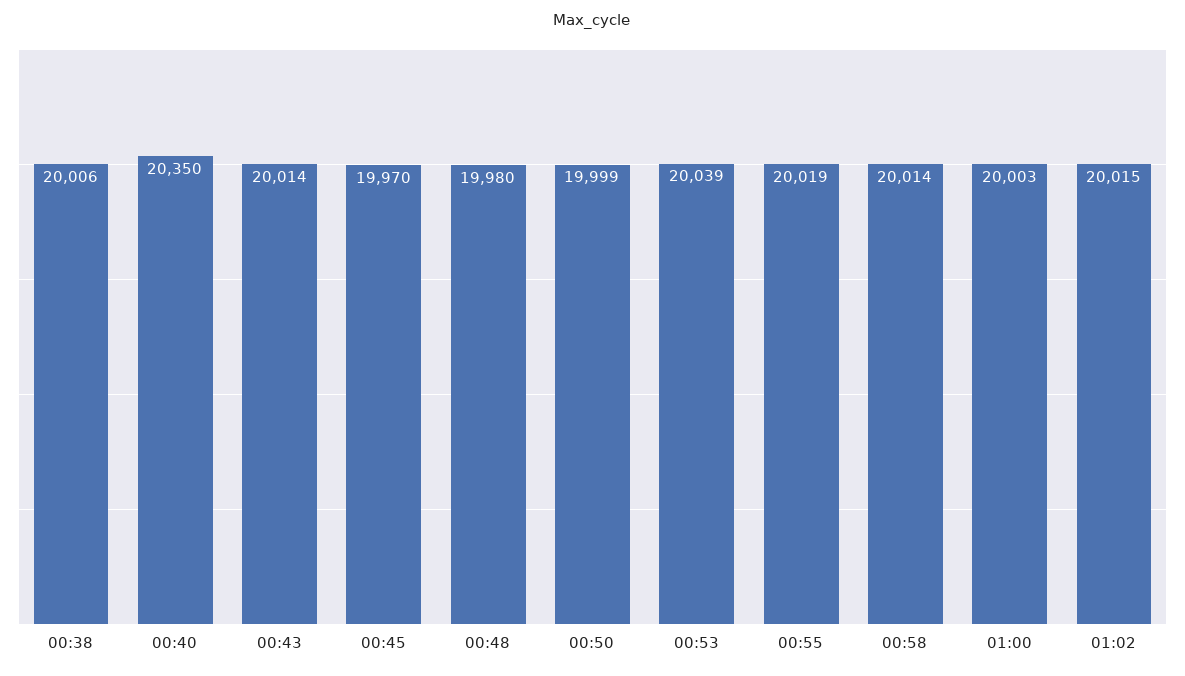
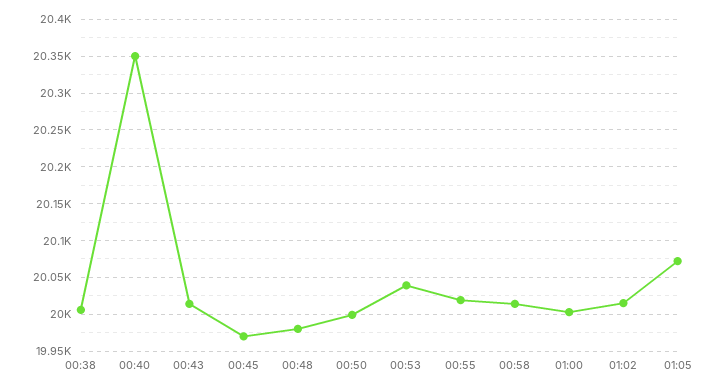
01:05: none -> 20070

